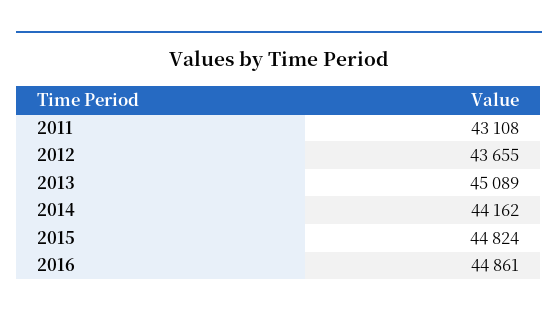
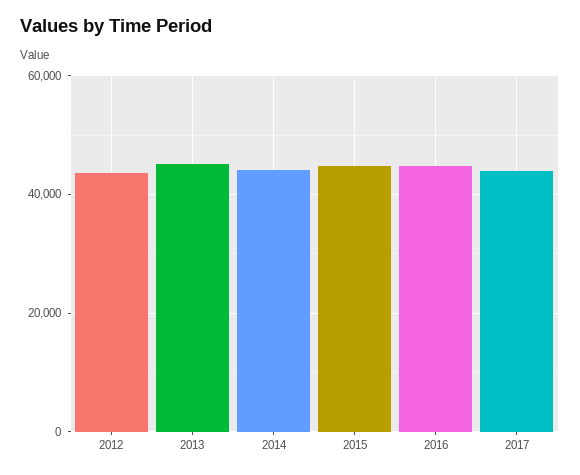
2011: 43108 -> none
2017: none -> 44000

